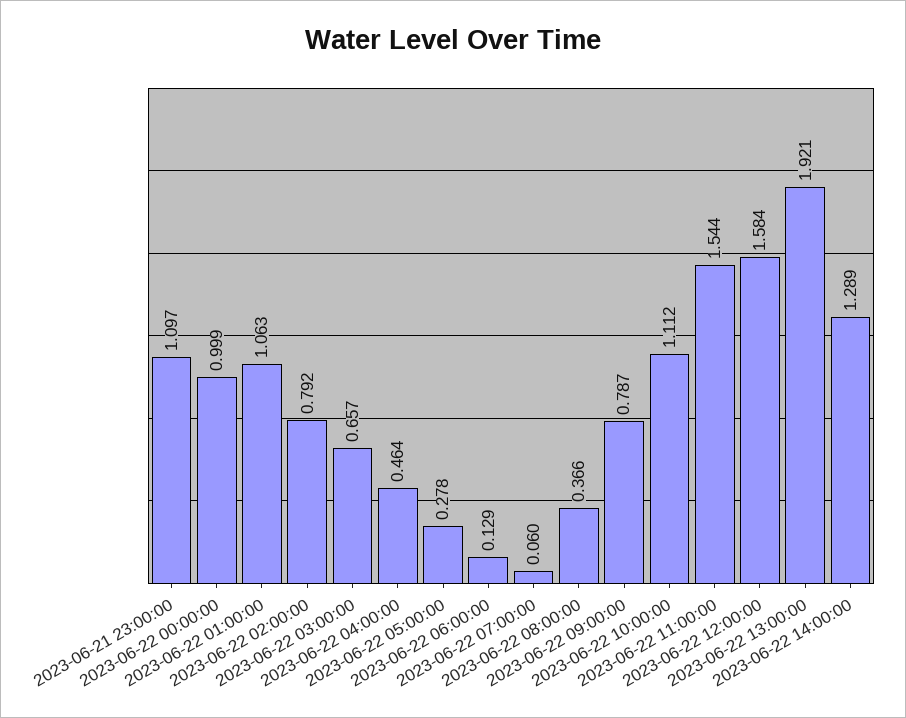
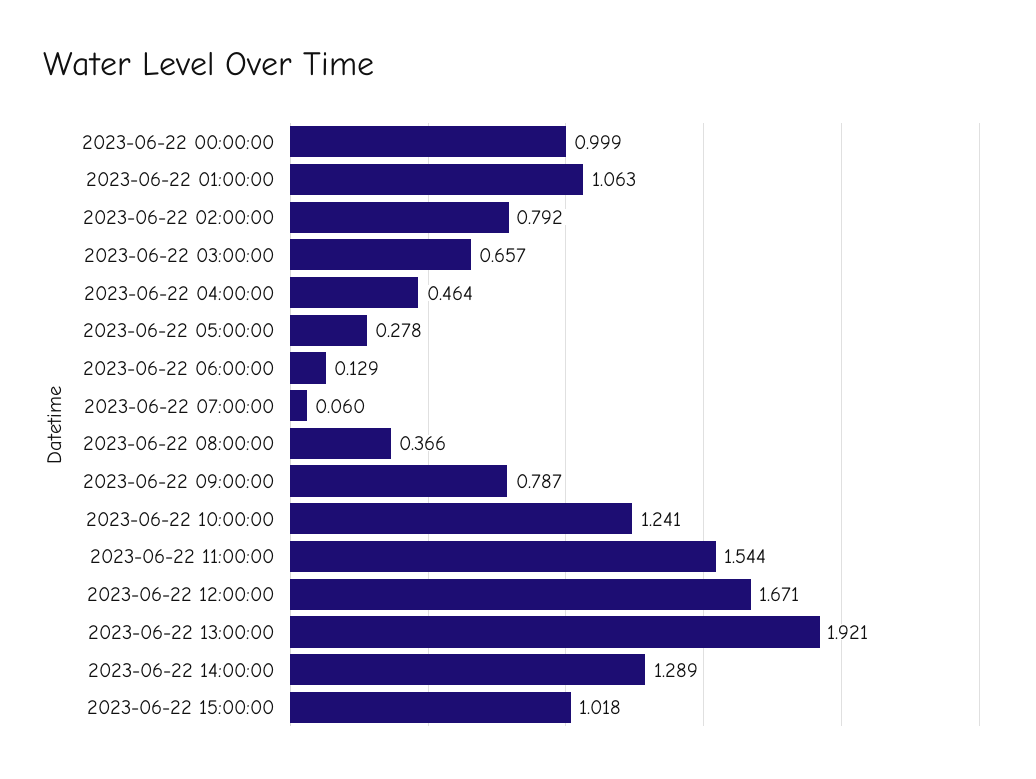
2023-06-21 23:00:00: 1.097 -> none
2023-06-22 10:00:00: 1.112 -> 1.241
2023-06-22 12:00:00: 1.584 -> 1.671
2023-06-22 15:00:00: none -> 1.018

